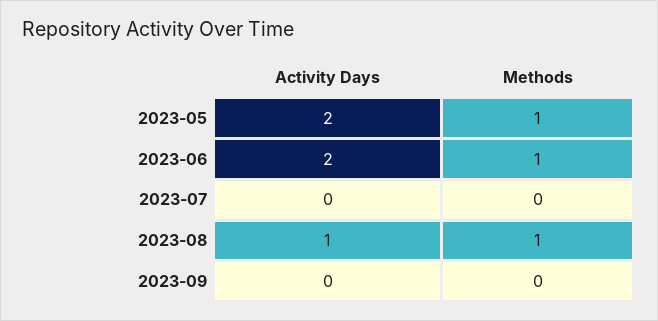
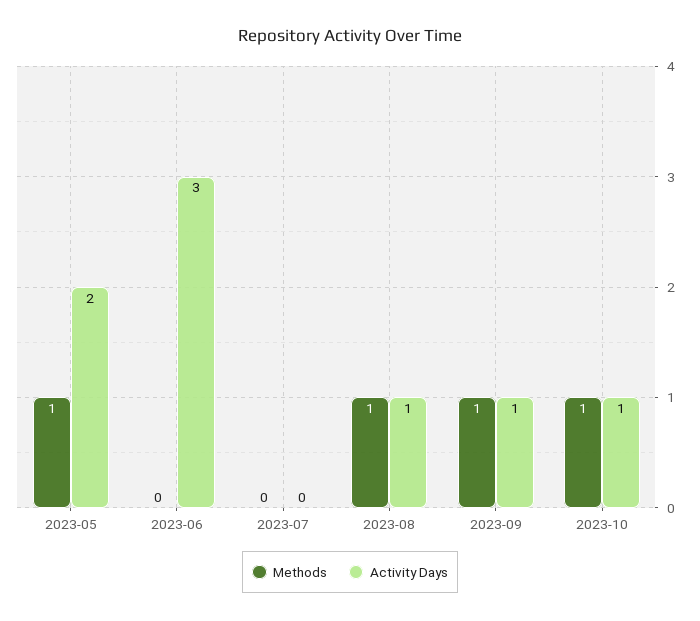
Activity Days, 2023-06: 2 -> 3
Methods, 2023-06: 1 -> 0
Activity Days, 2023-09: 0 -> 1
Methods, 2023-09: 0 -> 1
Methods, 2023-10: none -> 1
Activity Days, 2023-10: none -> 1

